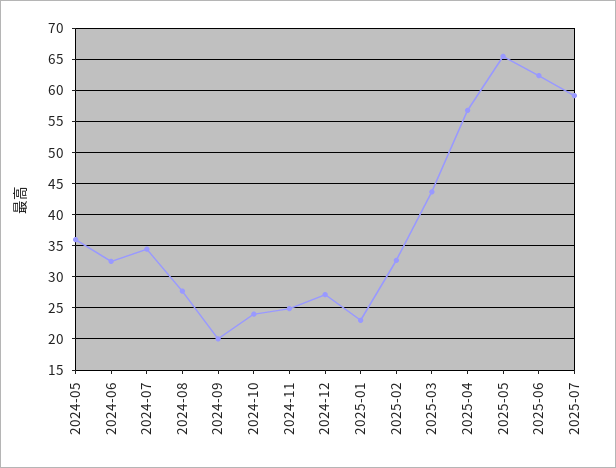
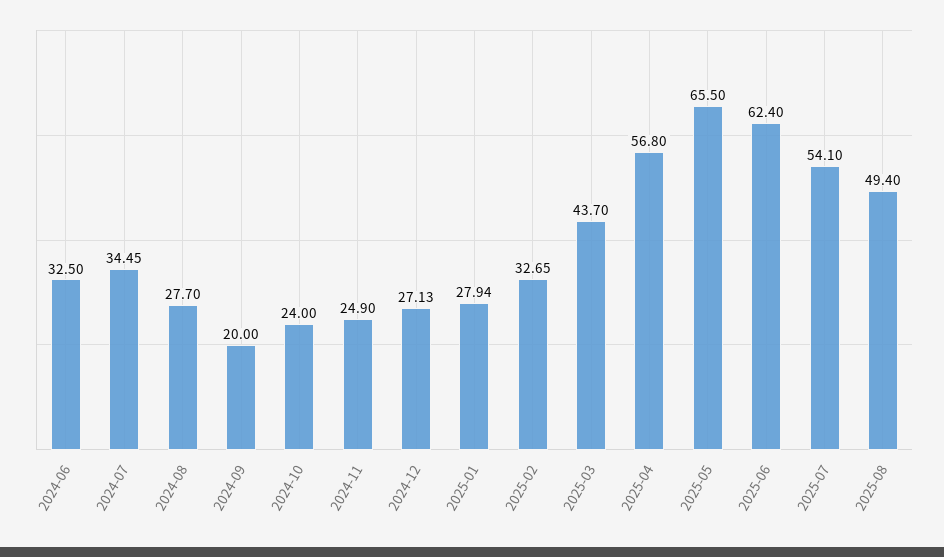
2024-05: 36 -> none
2025-01: 23 -> 27.94
2025-07: 59 -> 54.1
2025-08: none -> 49.4

